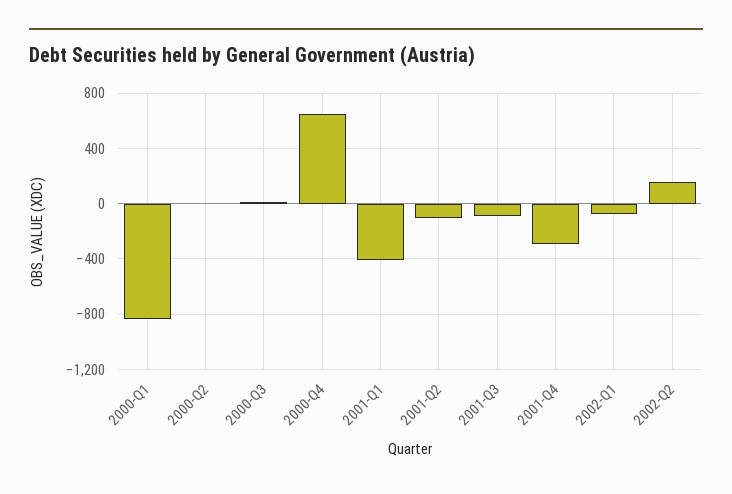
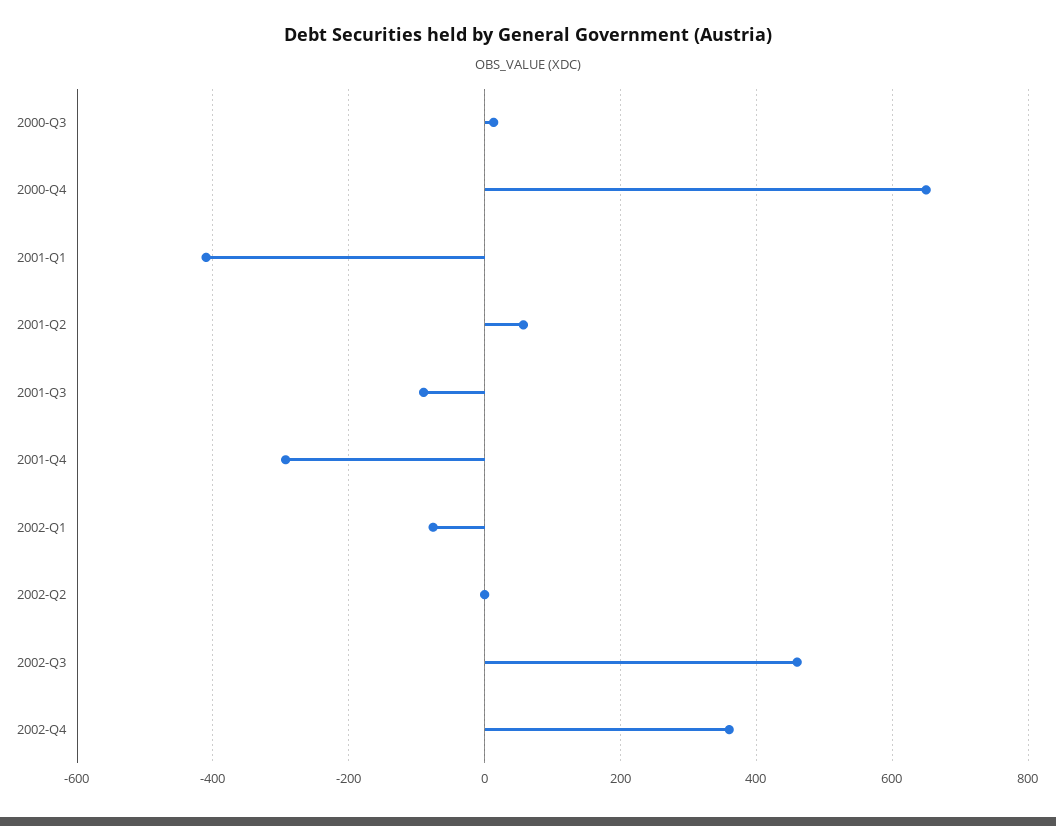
2000-Q1: -850 -> none
2000-Q2: 0 -> none
2001-Q2: -100 -> 60
2002-Q2: 150 -> 0
2002-Q3: none -> 460
2002-Q4: none -> 360

